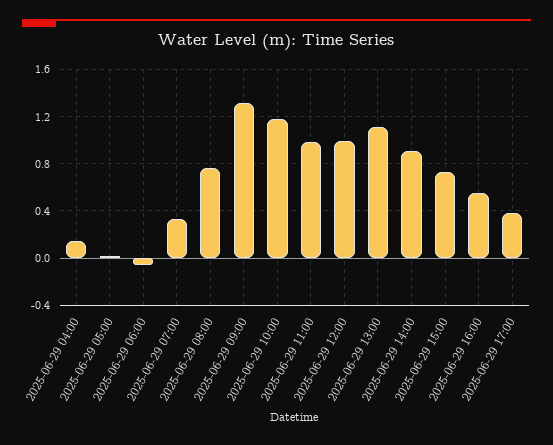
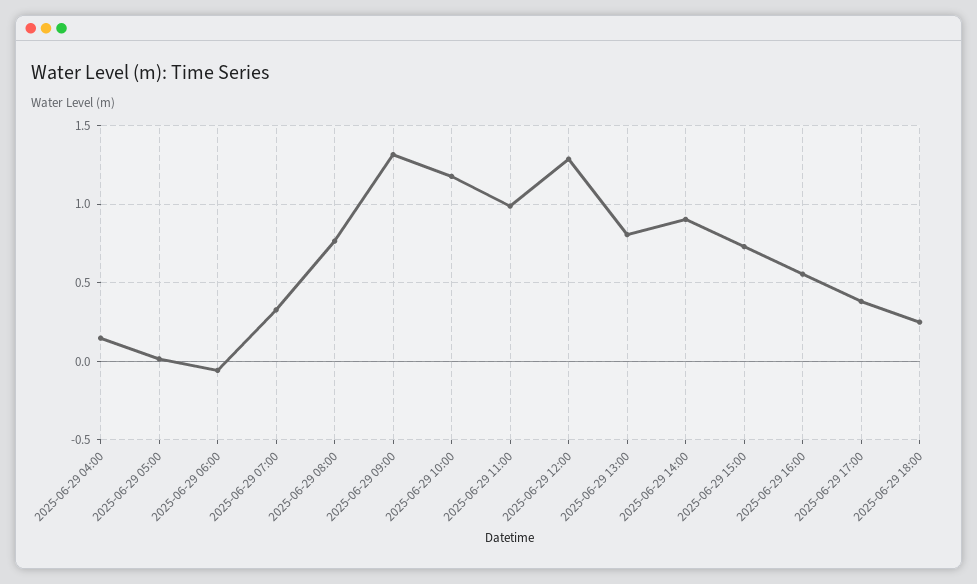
2025-06-29 12:00: 1 -> 1.3
2025-06-29 13:00: 1.1 -> 0.8
2025-06-29 18:00: none -> 0.25

